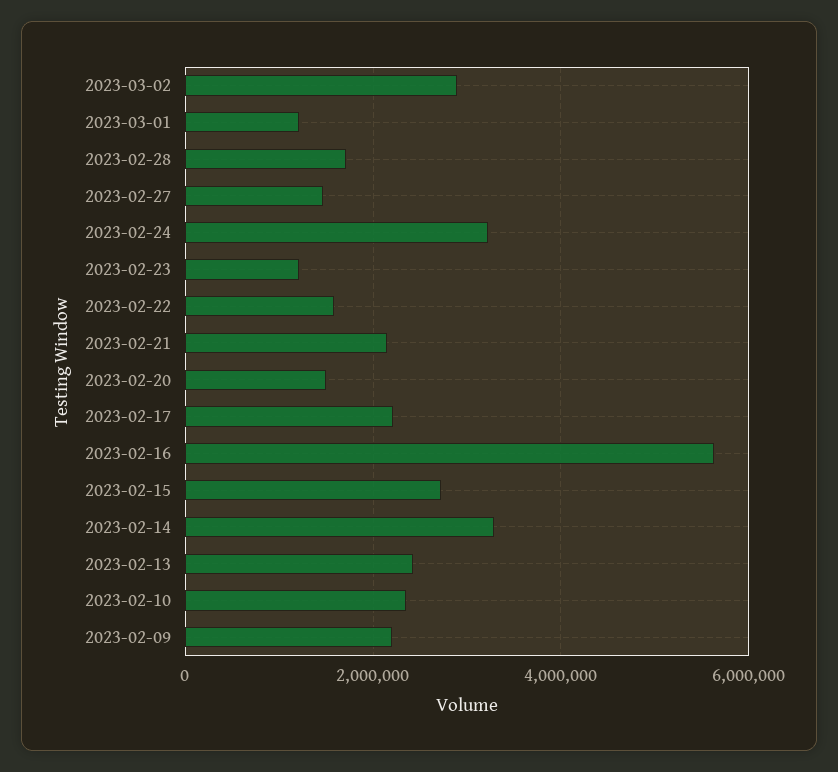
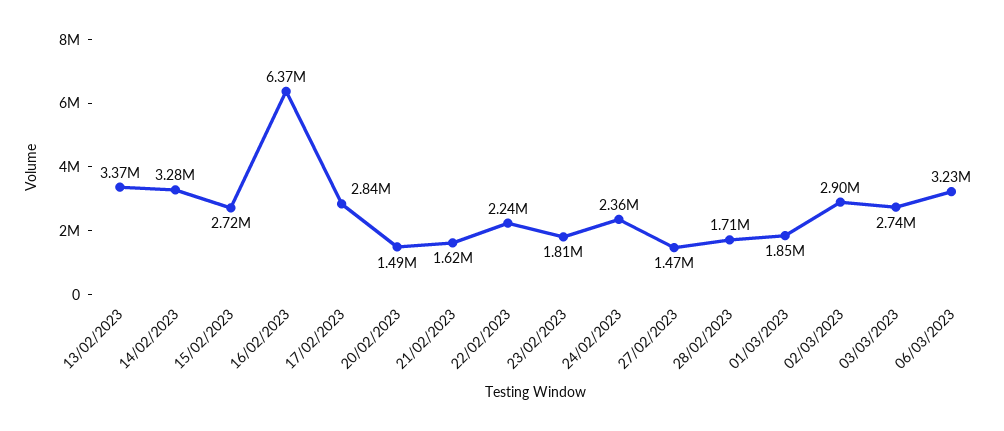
2023-03-01: 1200000 -> 1850000
2023-02-24: 3200000 -> 2360000
2023-02-23: 1200000 -> 1810000
2023-02-22: 1600000 -> 2240000
2023-02-21: 2200000 -> 1620000
2023-02-17: 2200000 -> 2840000
2023-02-16: 5600000 -> 6370000
2023-02-13: 2400000 -> 3370000
2023-02-10: 2400000 -> none
2023-02-09: 2200000 -> none
03/03/2023: none -> 2740000
06/03/2023: none -> 3230000

